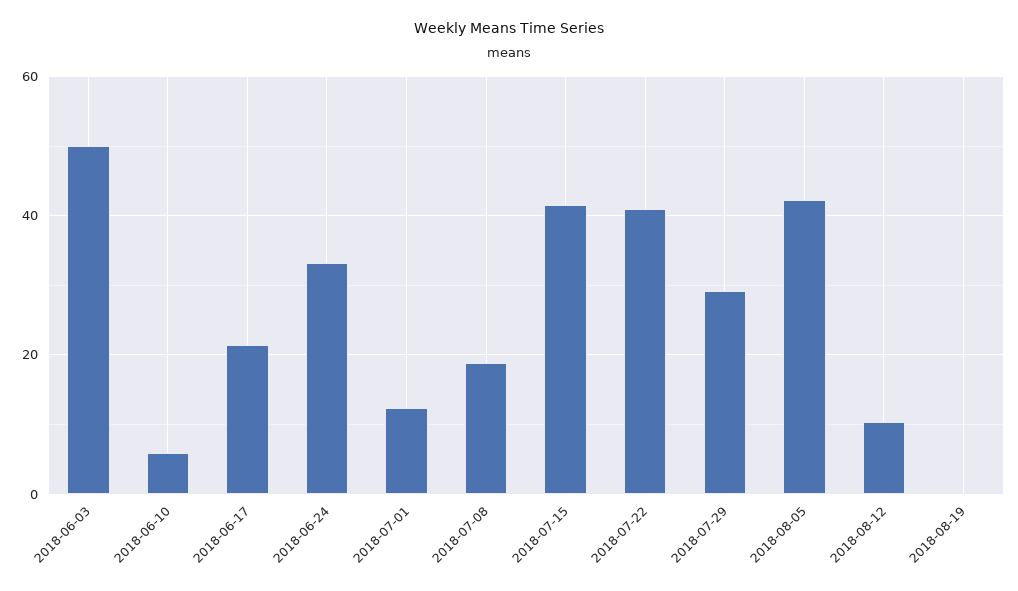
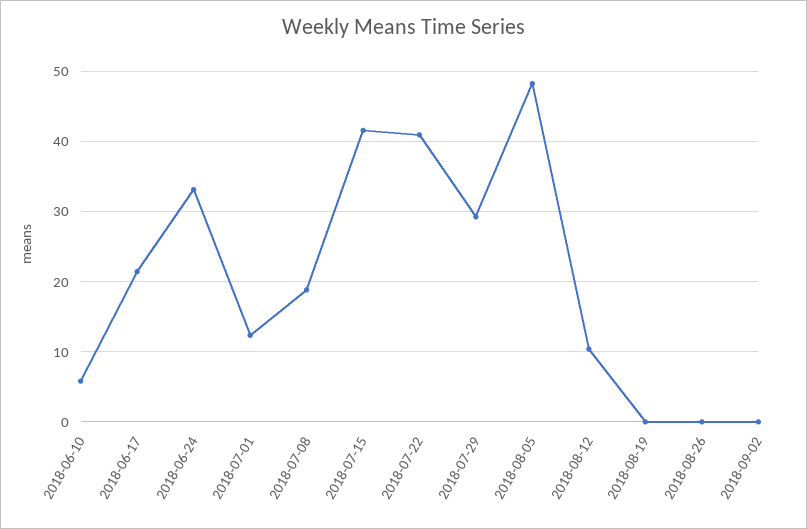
2018-06-03: 50 -> none
2018-08-05: 42 -> 48
2018-08-26: none -> 0
2018-09-02: none -> 0

